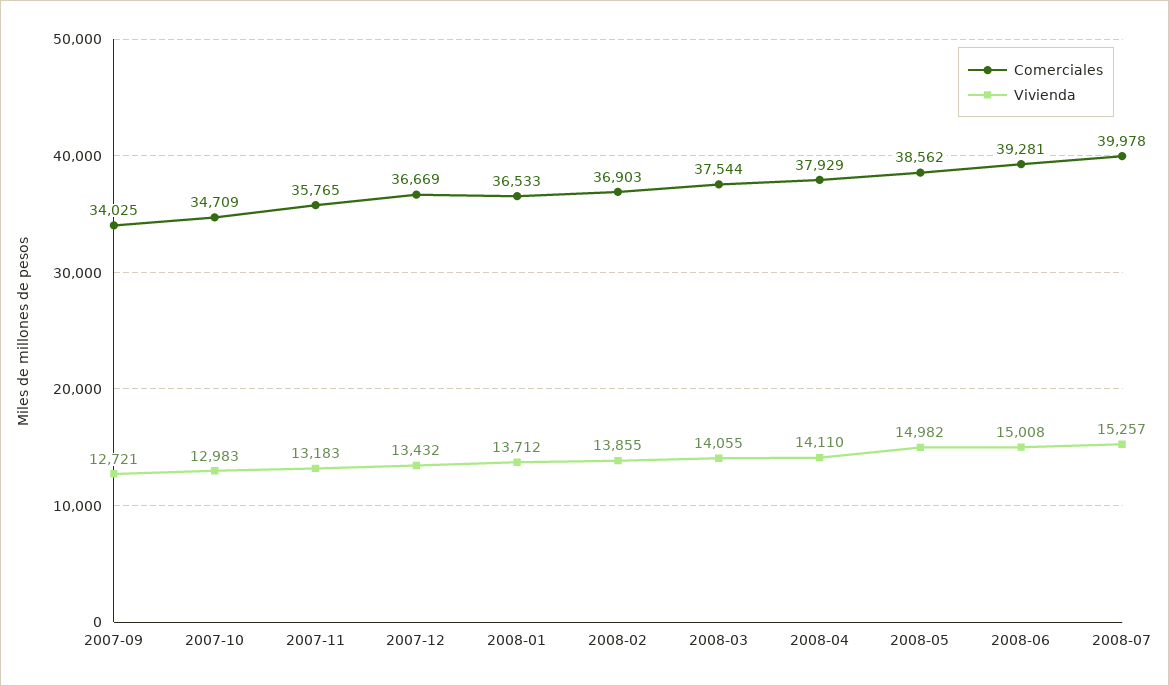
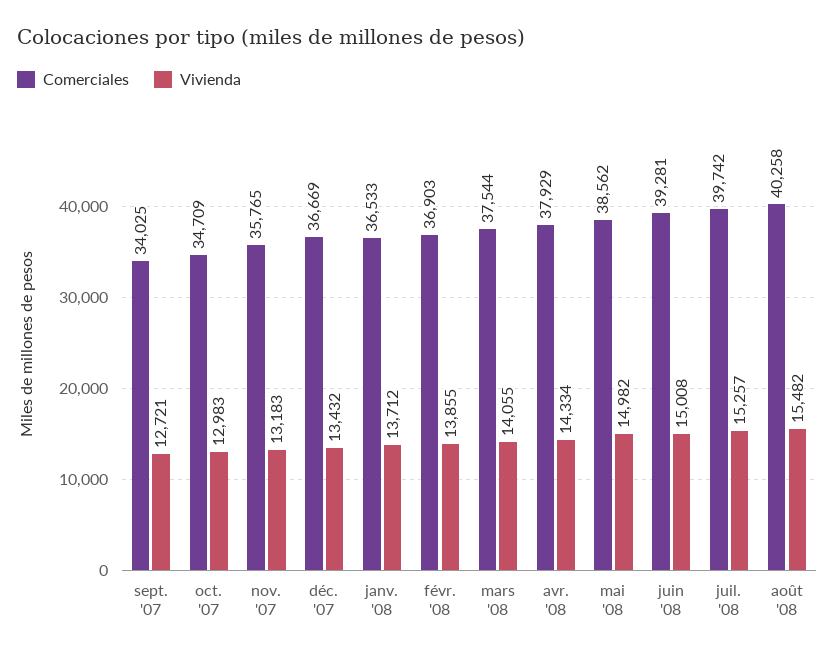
Vivienda, 2008-04: 14110 -> 14334
Comerciales, 2008-07: 39978 -> 39742
Comerciales, août '08: none -> 40258
Vivienda, août '08: none -> 15482

